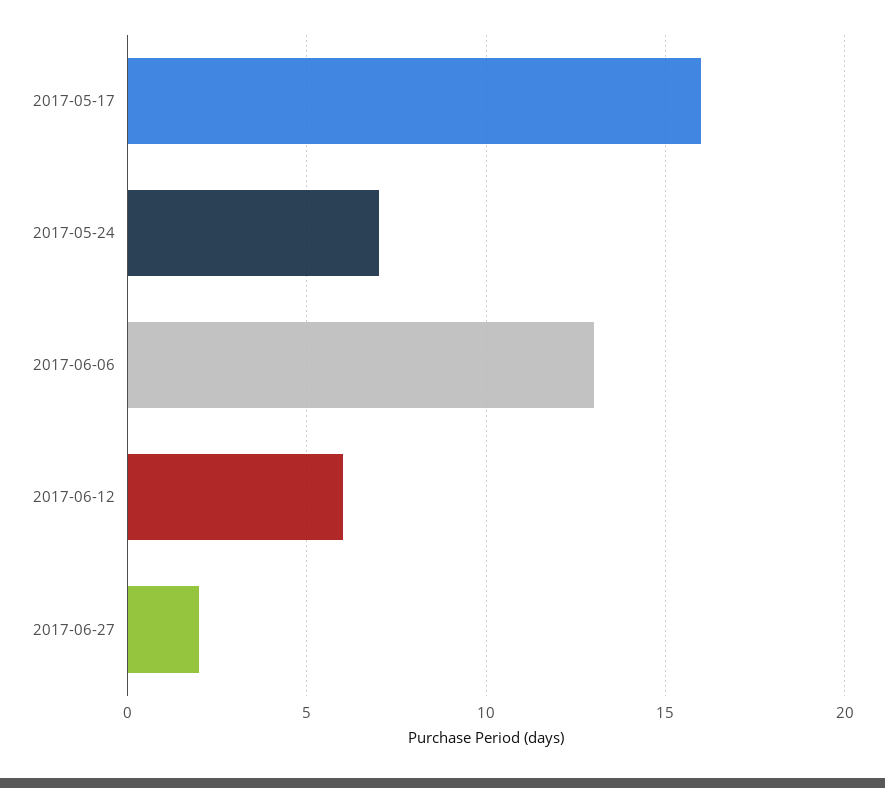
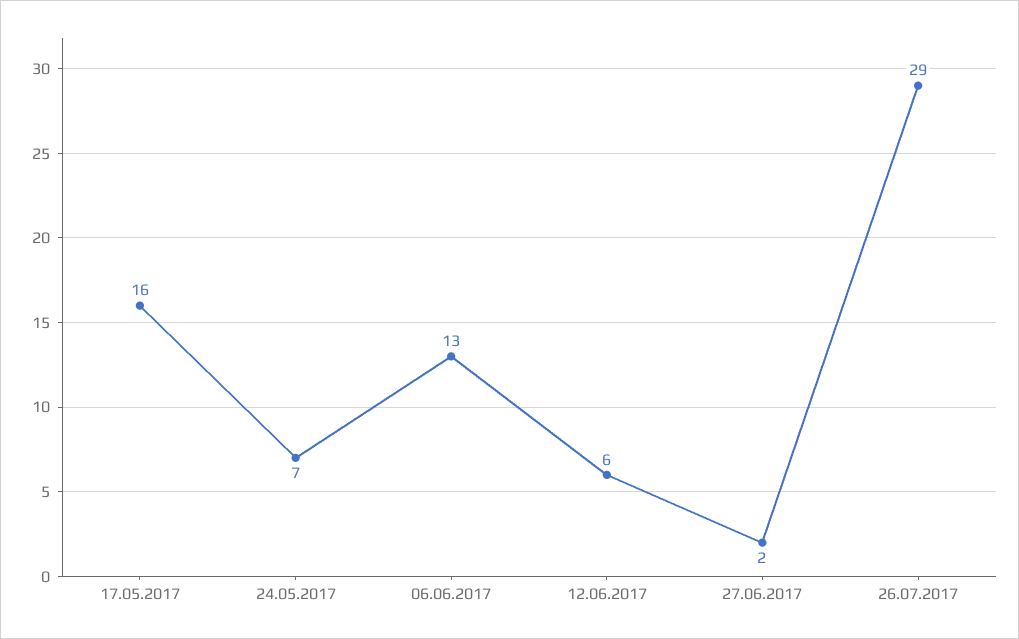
26.07.2017: none -> 29

